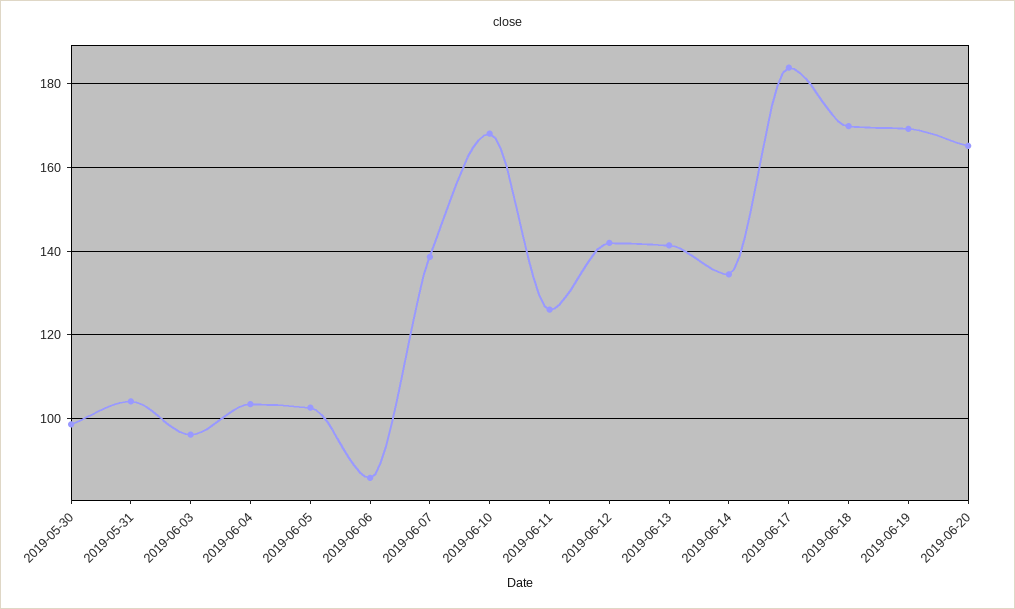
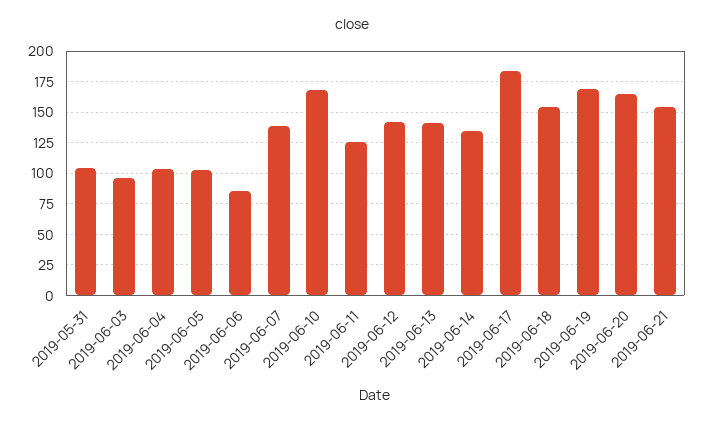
2019-05-30: 98 -> none
2019-06-18: 170 -> 155
2019-06-21: none -> 155

